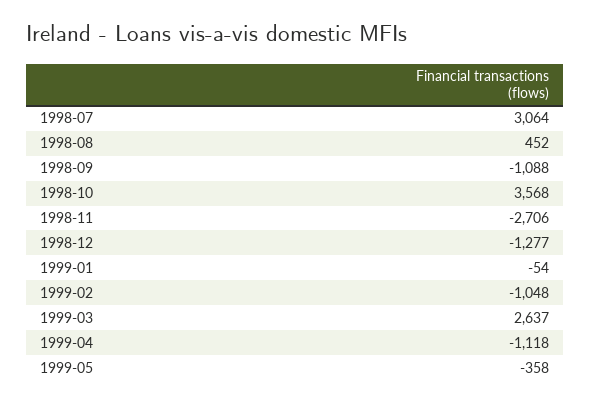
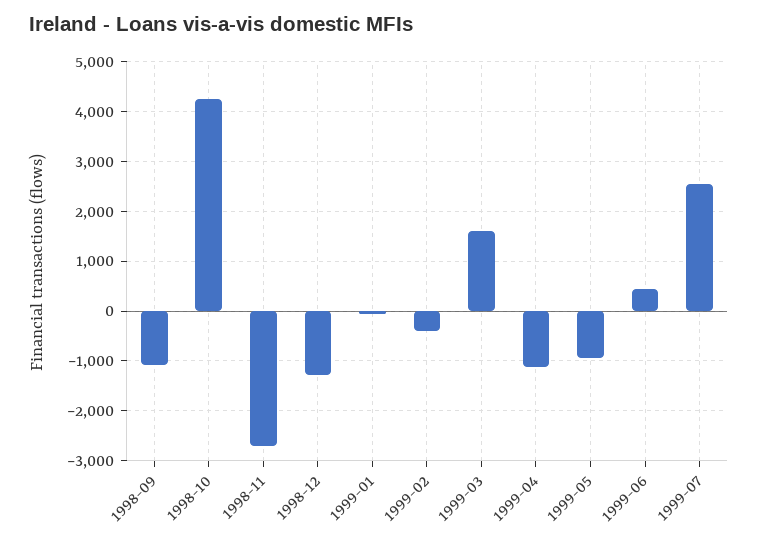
1998-07: 3064 -> none
1998-08: 452 -> none
1998-10: 3568 -> 4200
1999-02: -1048 -> -400
1999-03: 2637 -> 1600
1999-05: -358 -> -1000
1999-06: none -> 400
1999-07: none -> 2600

